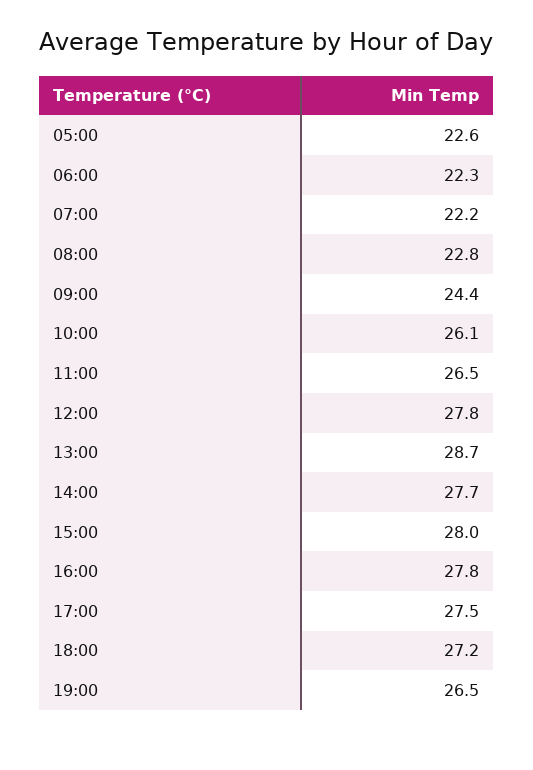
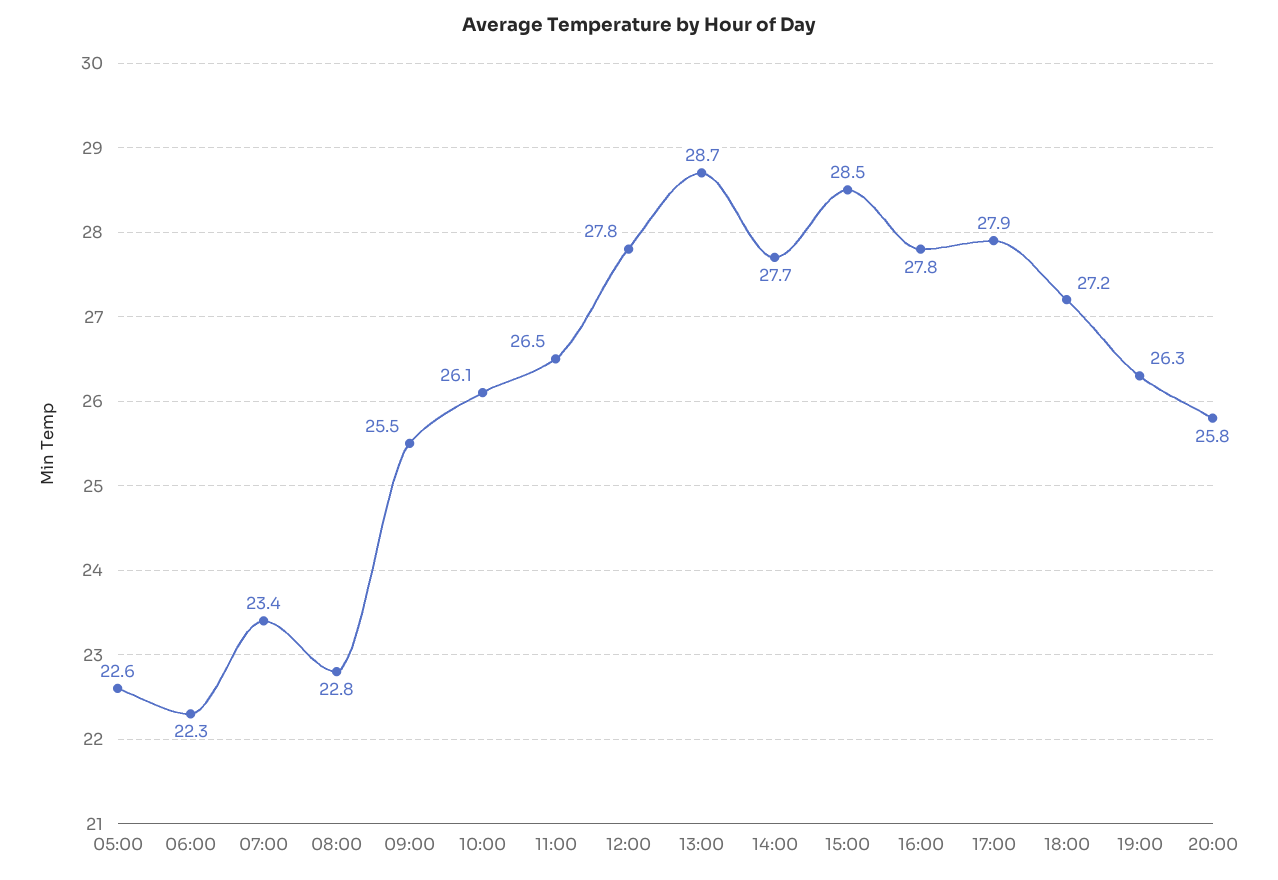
07:00: 22.2 -> 23.4
09:00: 24.4 -> 25.5
15:00: 28 -> 28.5
17:00: 27.5 -> 27.9
19:00: 26.5 -> 26.3
20:00: none -> 25.8

